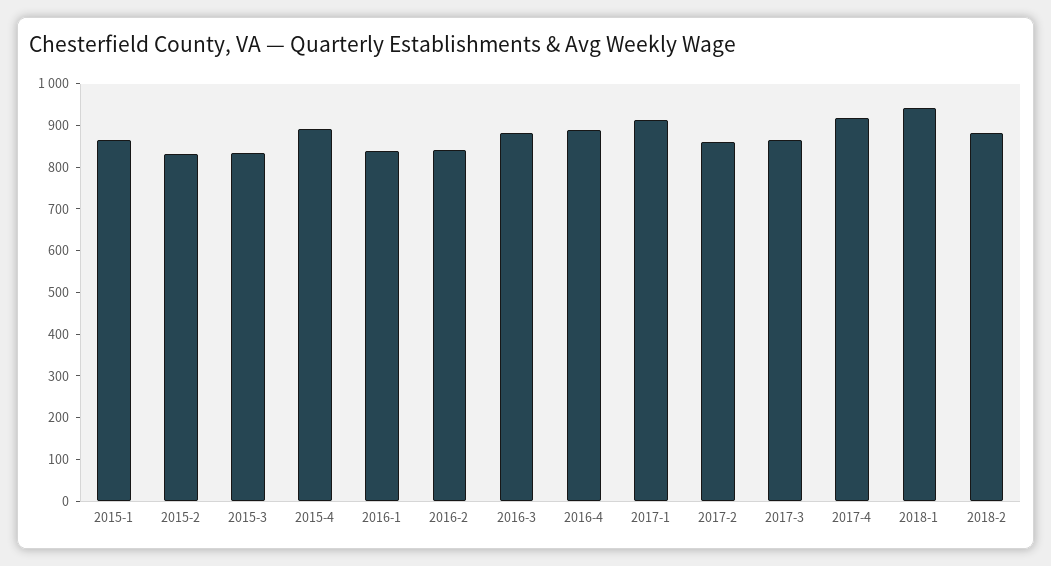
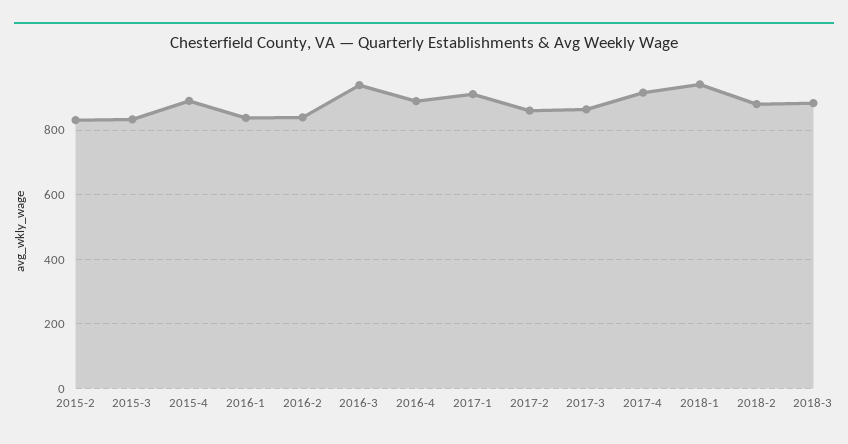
2015-1: 860 -> none
2016-3: 880 -> 940
2018-3: none -> 880

